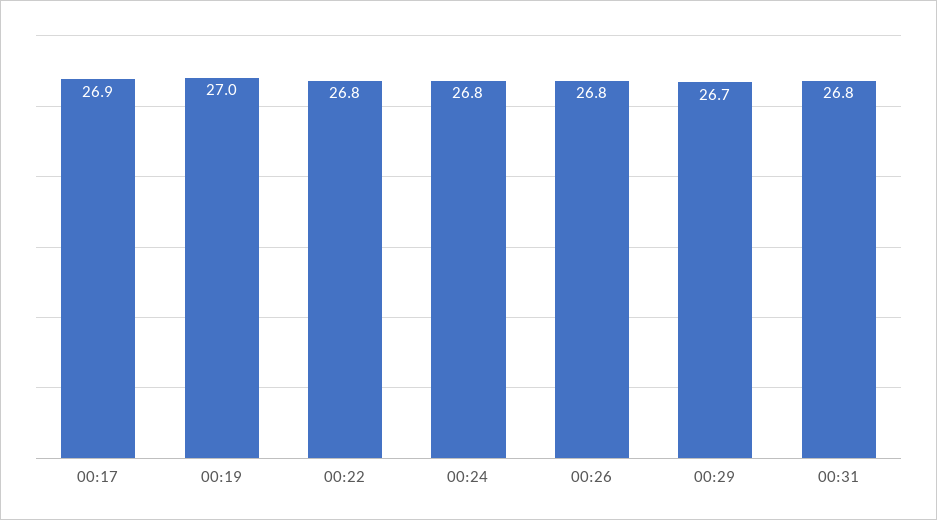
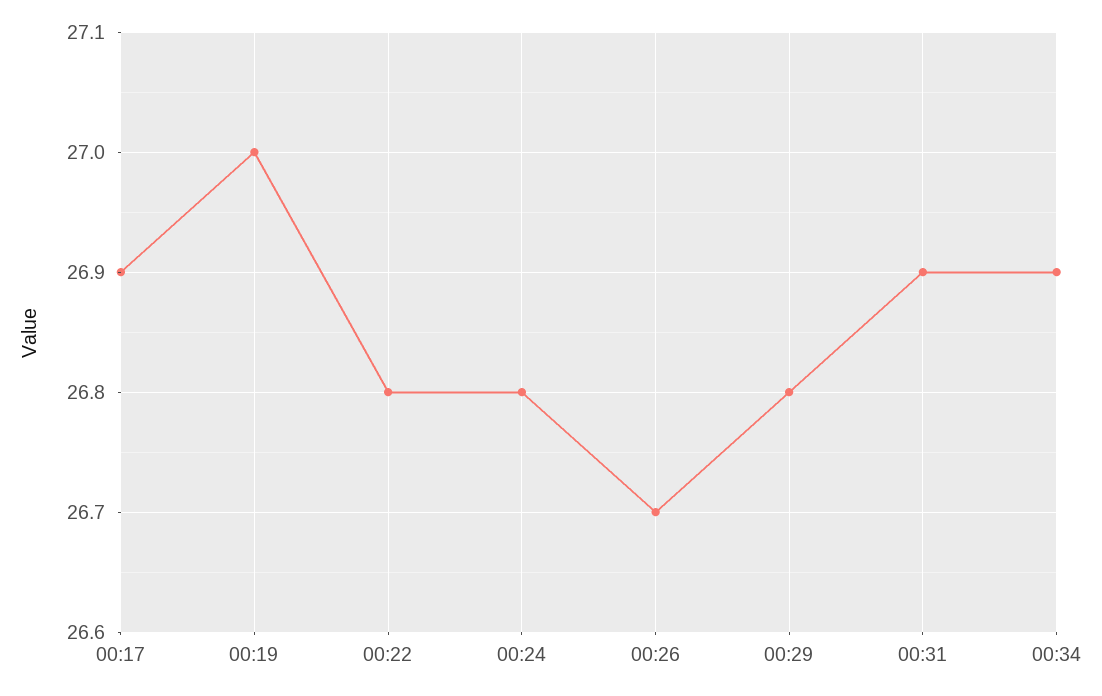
00:26: 26.8 -> 26.7
00:29: 26.7 -> 26.8
00:31: 26.8 -> 26.9
00:34: none -> 26.9

